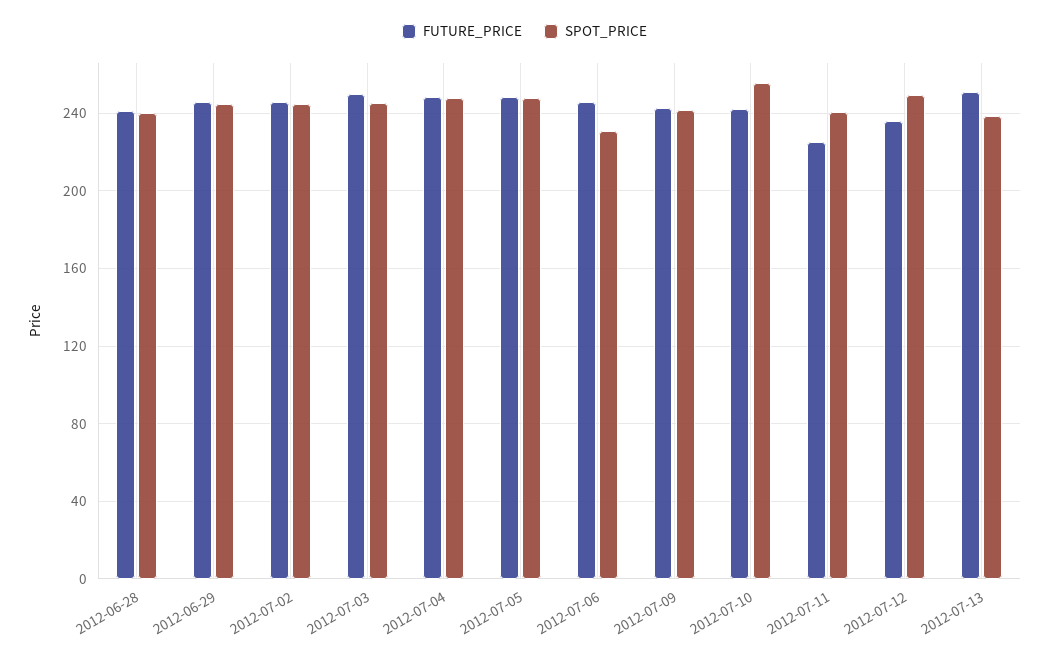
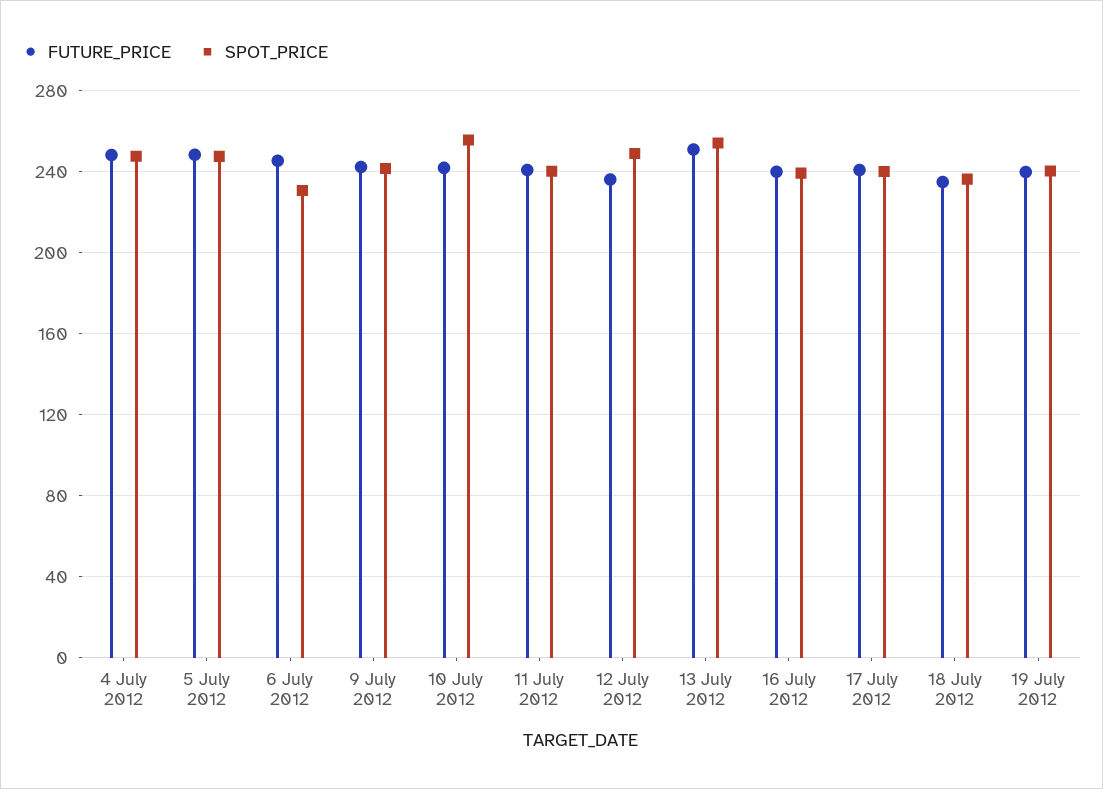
FUTURE_PRICE, 2012-06-28: 240 -> none
SPOT_PRICE, 2012-06-28: 240 -> none
FUTURE_PRICE, 2012-06-29: 245 -> none
SPOT_PRICE, 2012-06-29: 245 -> none
FUTURE_PRICE, 2012-07-02: 245 -> none
SPOT_PRICE, 2012-07-02: 245 -> none
FUTURE_PRICE, 2012-07-03: 250 -> none
SPOT_PRICE, 2012-07-03: 245 -> none
FUTURE_PRICE, 2012-07-11: 225 -> 240
SPOT_PRICE, 2012-07-13: 240 -> 255
FUTURE_PRICE, 16 July 2012: none -> 240
SPOT_PRICE, 16 July 2012: none -> 240
FUTURE_PRICE, 17 July 2012: none -> 240
SPOT_PRICE, 17 July 2012: none -> 240
FUTURE_PRICE, 18 July 2012: none -> 235
SPOT_PRICE, 18 July 2012: none -> 235
FUTURE_PRICE, 19 July 2012: none -> 240
SPOT_PRICE, 19 July 2012: none -> 240

